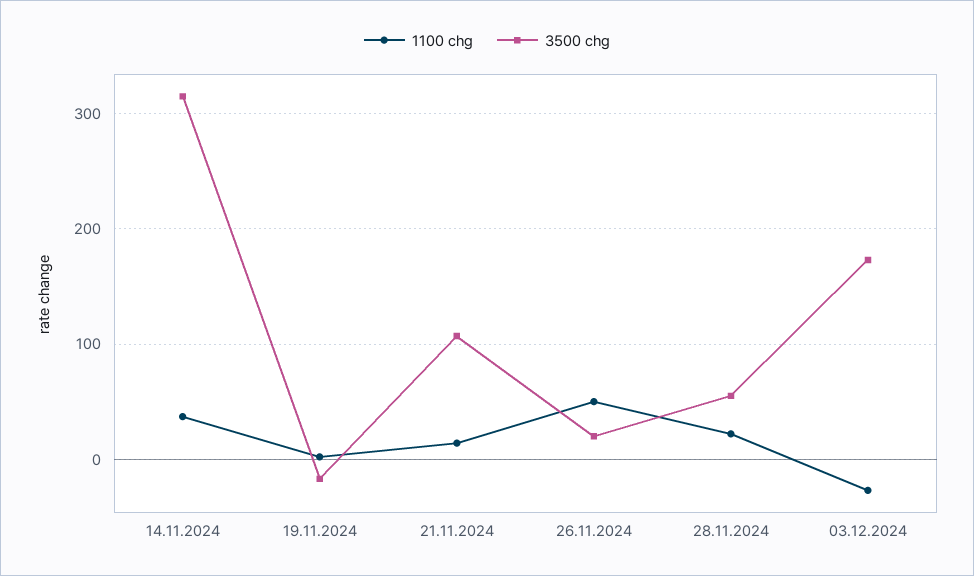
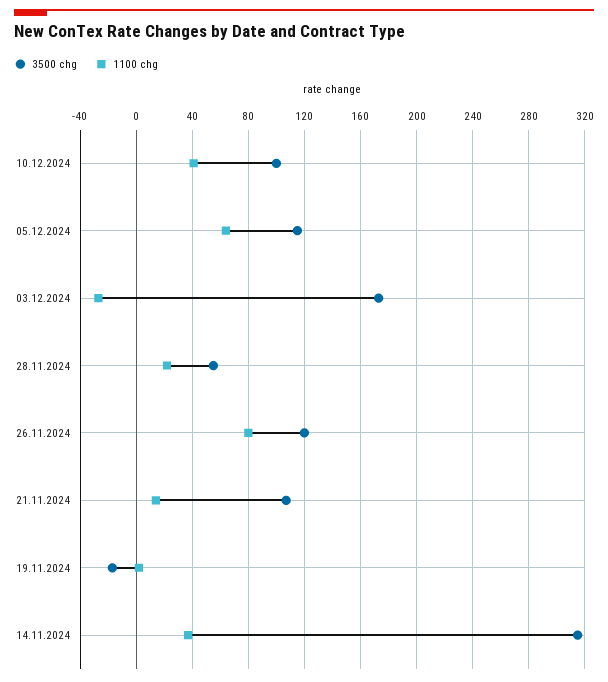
1100 chg, 26.11.2024: 50 -> 80
3500 chg, 26.11.2024: 20 -> 120
3500 chg, 10.12.2024: none -> 100
1100 chg, 10.12.2024: none -> 40
3500 chg, 05.12.2024: none -> 115
1100 chg, 05.12.2024: none -> 65

